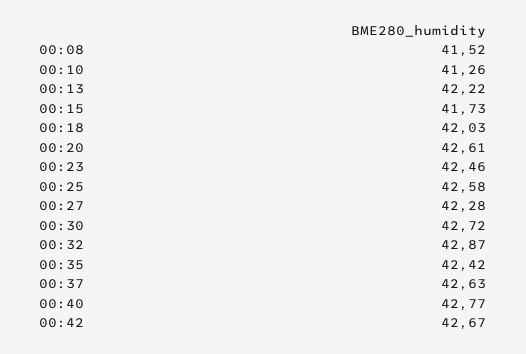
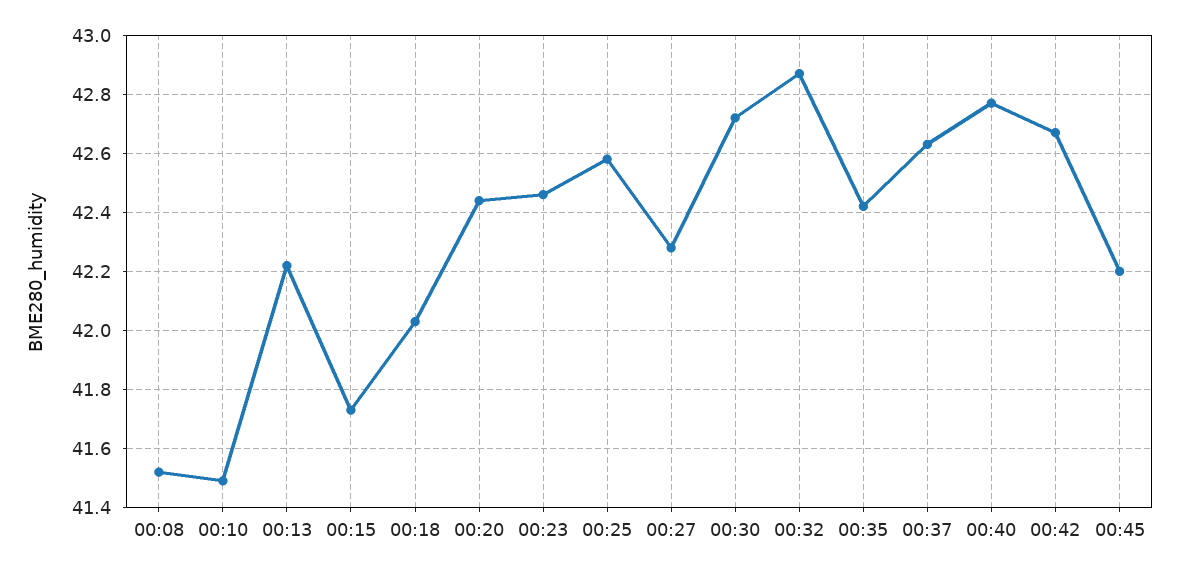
00:10: 41.26 -> 41.5
00:20: 42.61 -> 42.45
00:45: none -> 42.2

